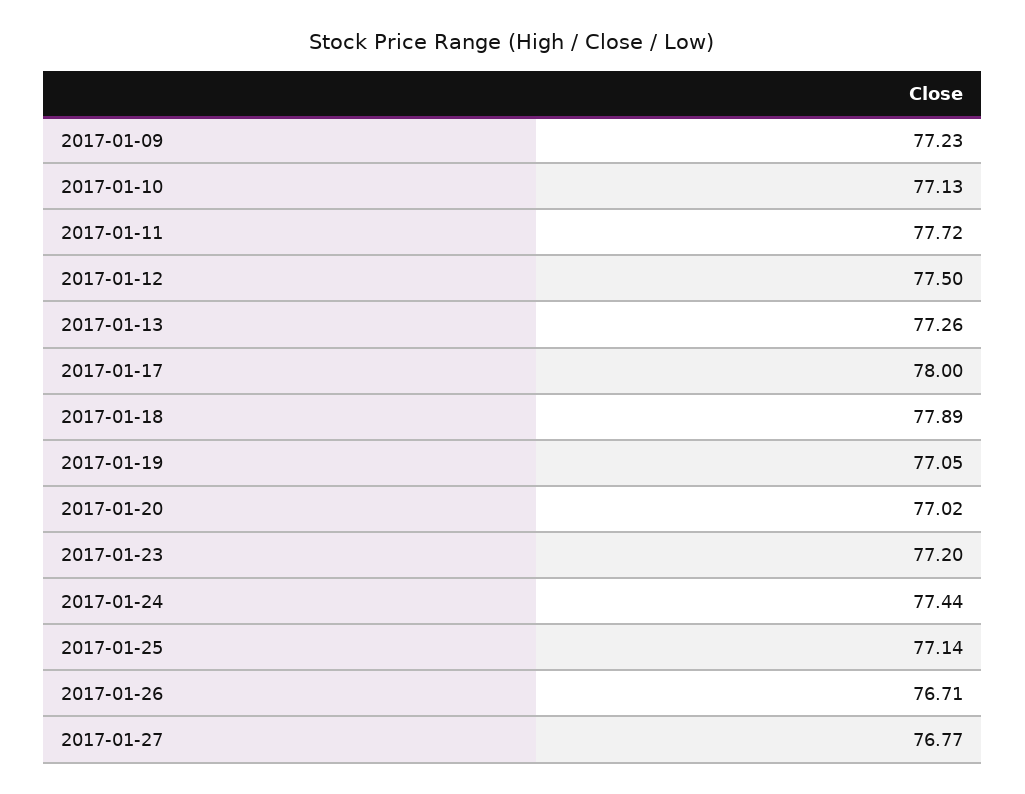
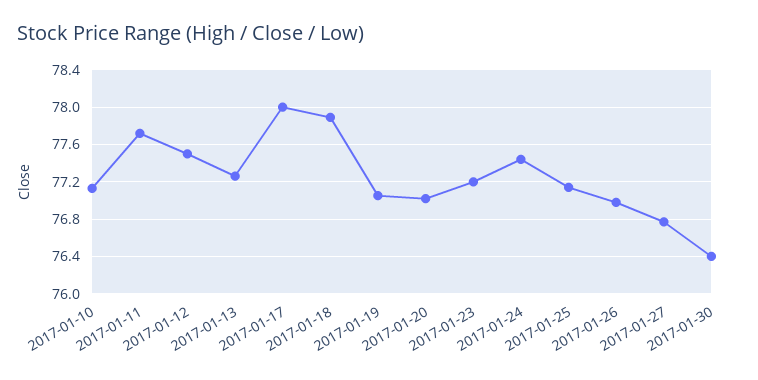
2017-01-09: 77.23 -> none
2017-01-26: 76.71 -> 77
2017-01-30: none -> 76.4

